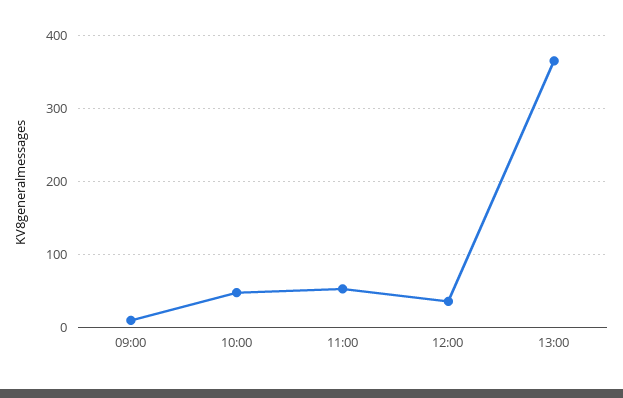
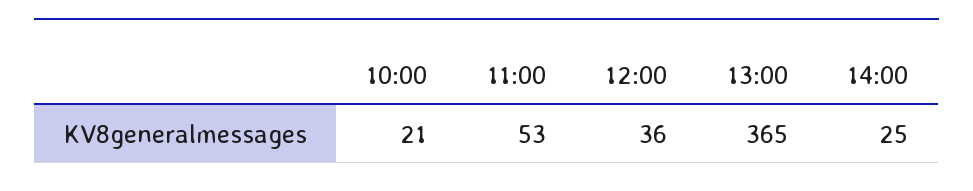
09:00: 10 -> none
10:00: 50 -> 21
14:00: none -> 25

